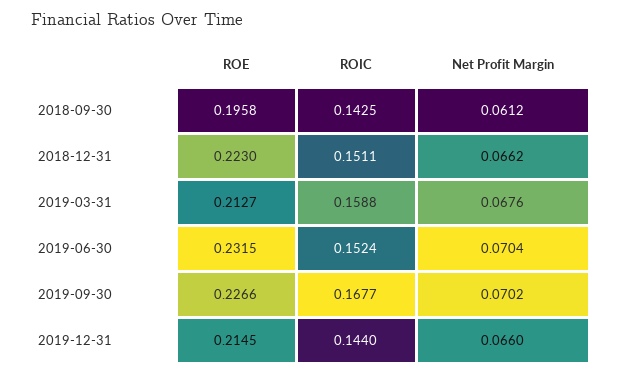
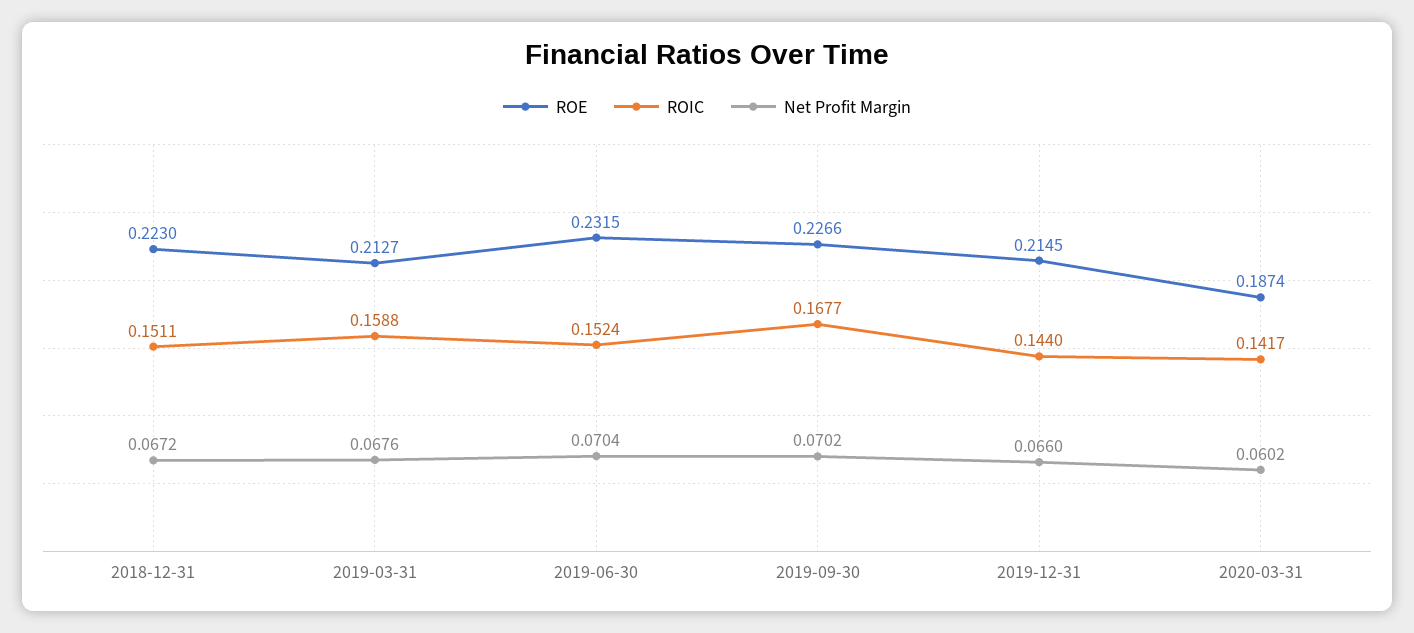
ROE, 2018-09-30: 0.1958 -> none
ROIC, 2018-09-30: 0.1425 -> none
Net Profit Margin, 2018-09-30: 0.0612 -> none
Net Profit Margin, 2018-12-31: 0.0662 -> 0.0672
ROE, 2020-03-31: none -> 0.1874
ROIC, 2020-03-31: none -> 0.1417
Net Profit Margin, 2020-03-31: none -> 0.0602

